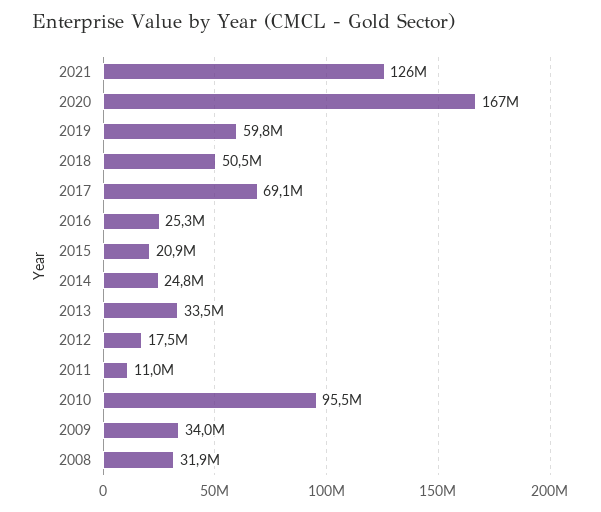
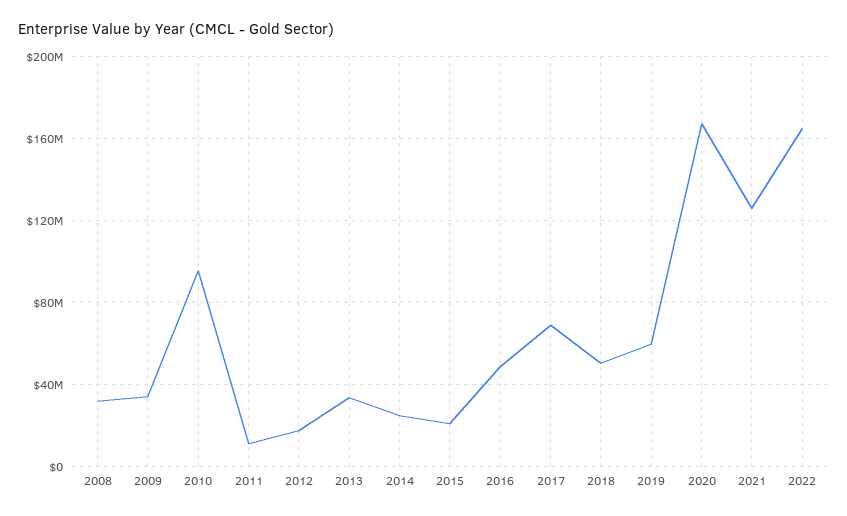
2016: 25300000 -> 50000000
2022: none -> 165000000

